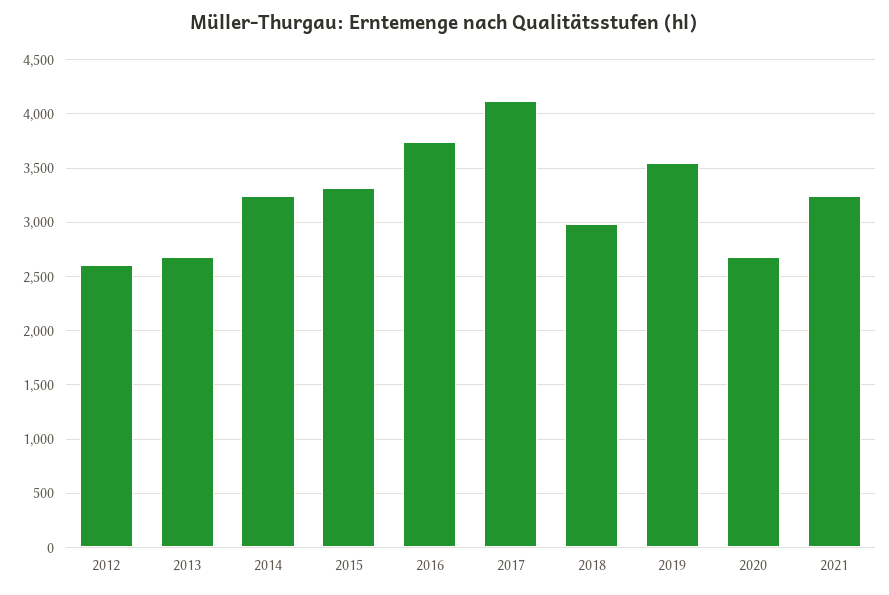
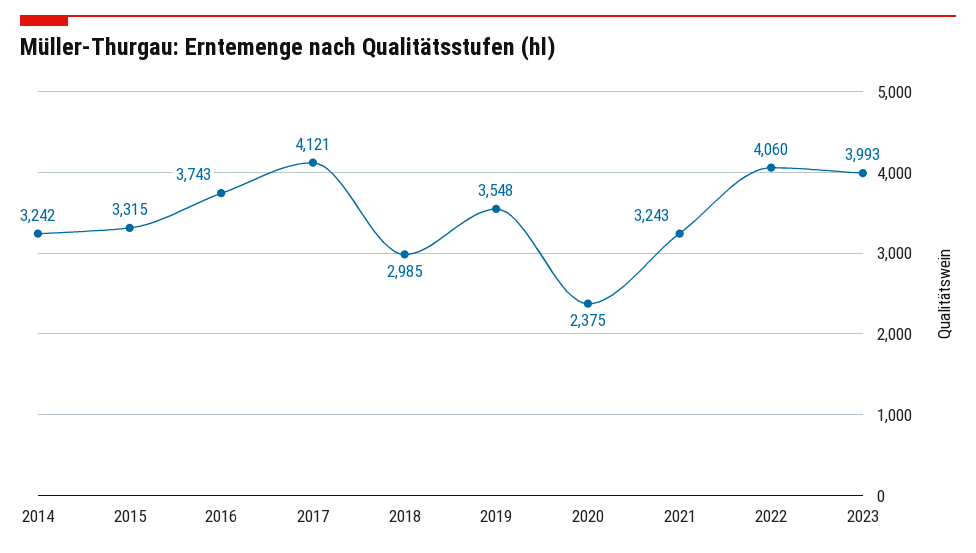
2012: 2600 -> none
2013: 2700 -> none
2020: 2700 -> 2375
2022: none -> 4060
2023: none -> 3993

